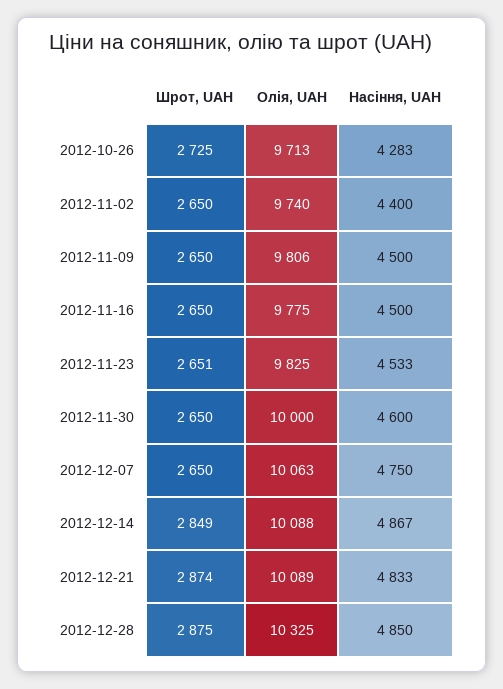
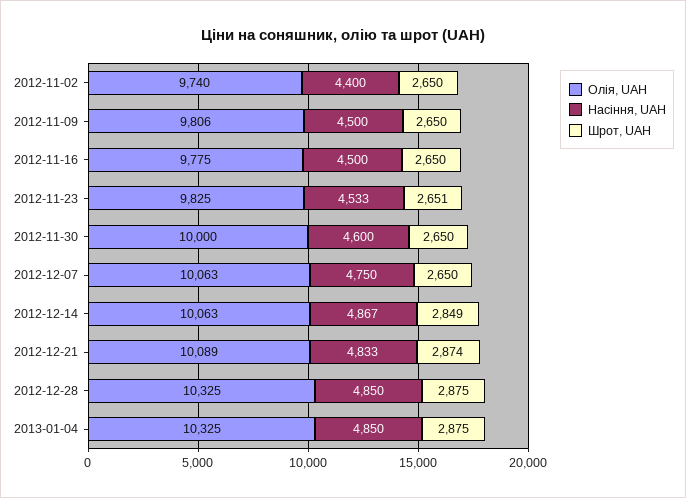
Шрот, UAH, 2012-10-26: 2725 -> none
Олія, UAH, 2012-10-26: 9713 -> none
Насіння, UAH, 2012-10-26: 4283 -> none
Олія, UAH, 2012-12-14: 10088 -> 10063
Олія, UAH, 2013-01-04: none -> 10325
Насіння, UAH, 2013-01-04: none -> 4850
Шрот, UAH, 2013-01-04: none -> 2875

